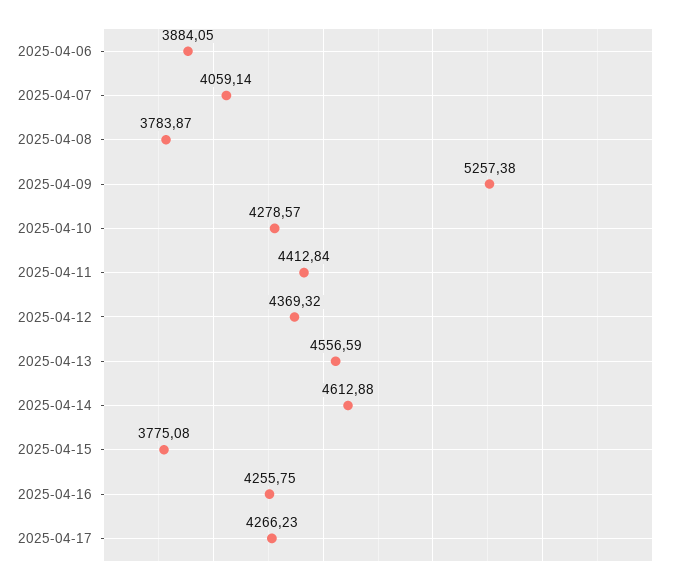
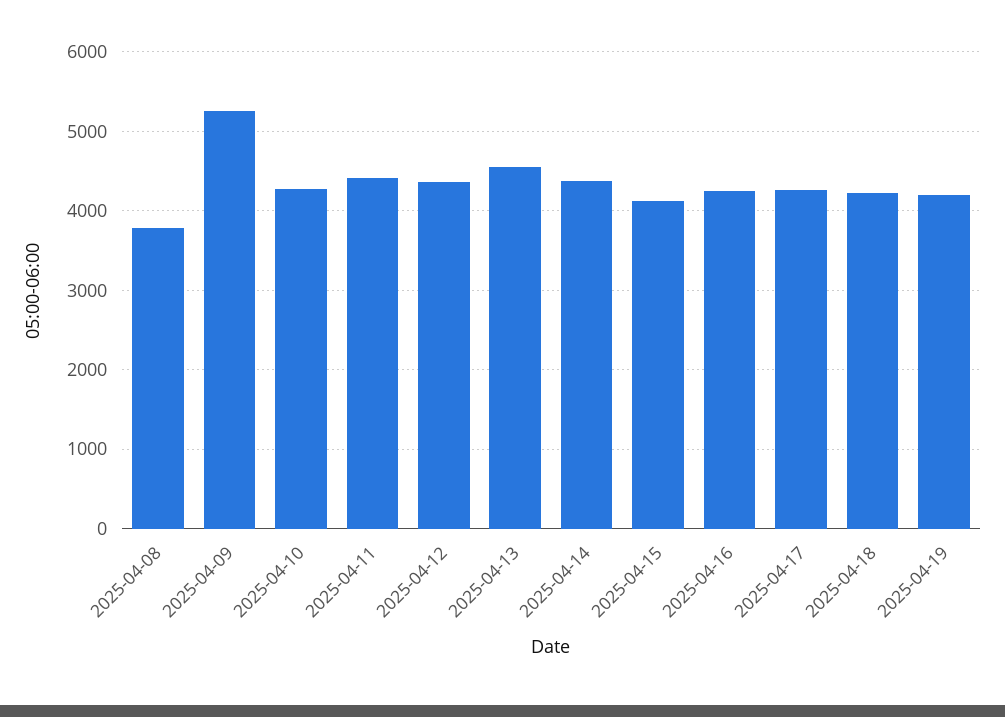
2025-04-06: 3884.05 -> none
2025-04-07: 4059.14 -> none
2025-04-14: 4612.88 -> 4400
2025-04-15: 3775.08 -> 4100
2025-04-18: none -> 4200
2025-04-19: none -> 4200

